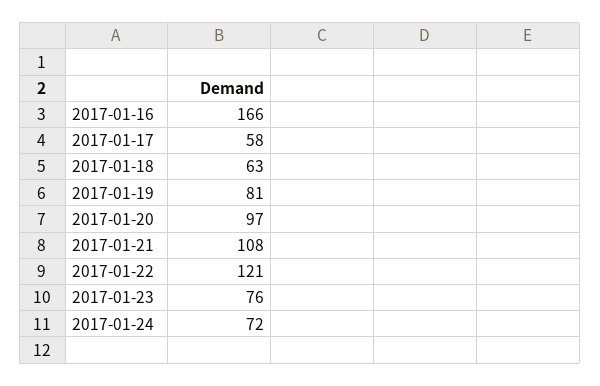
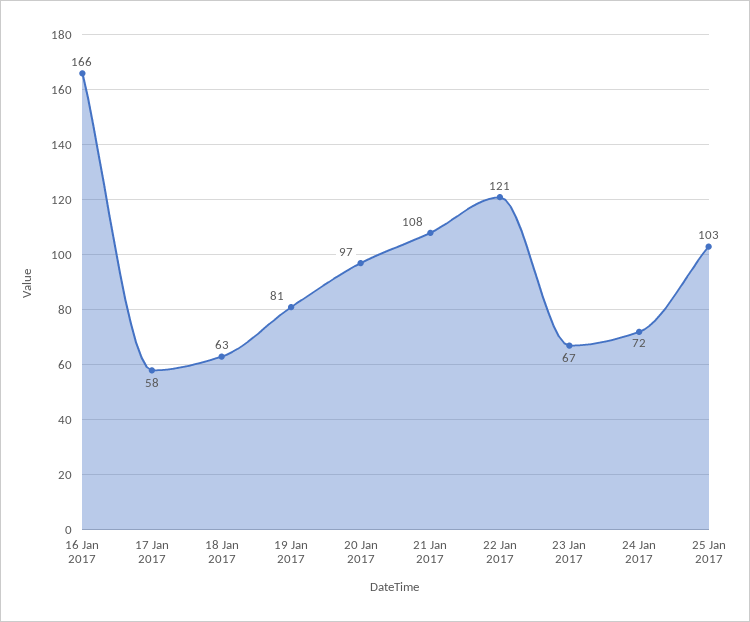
2017-01-23: 76 -> 67
25 Jan 2017: none -> 103

